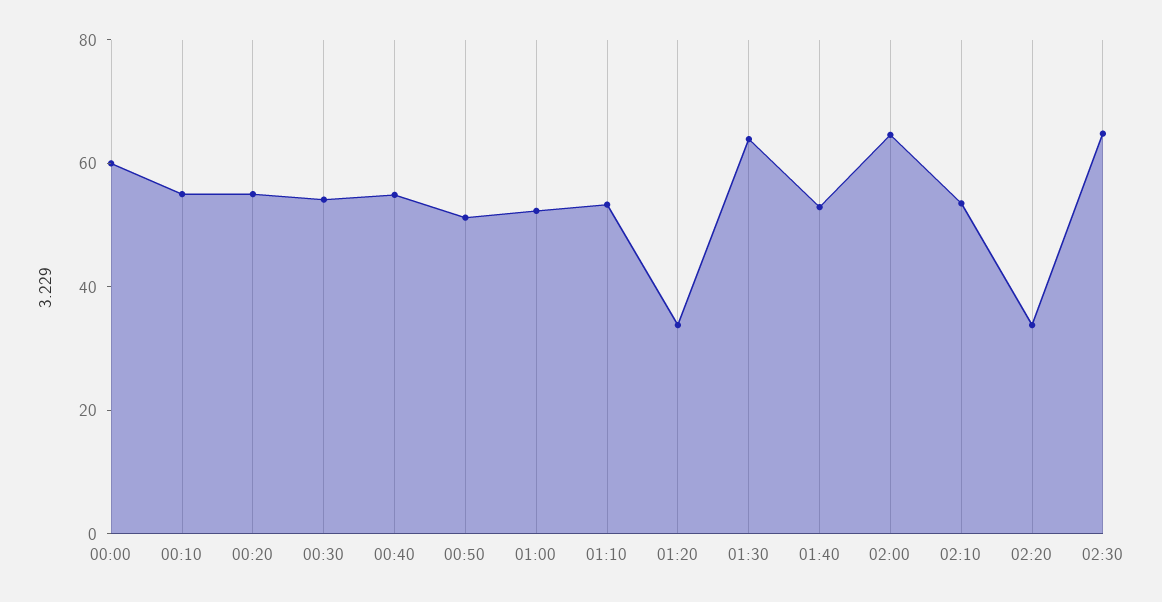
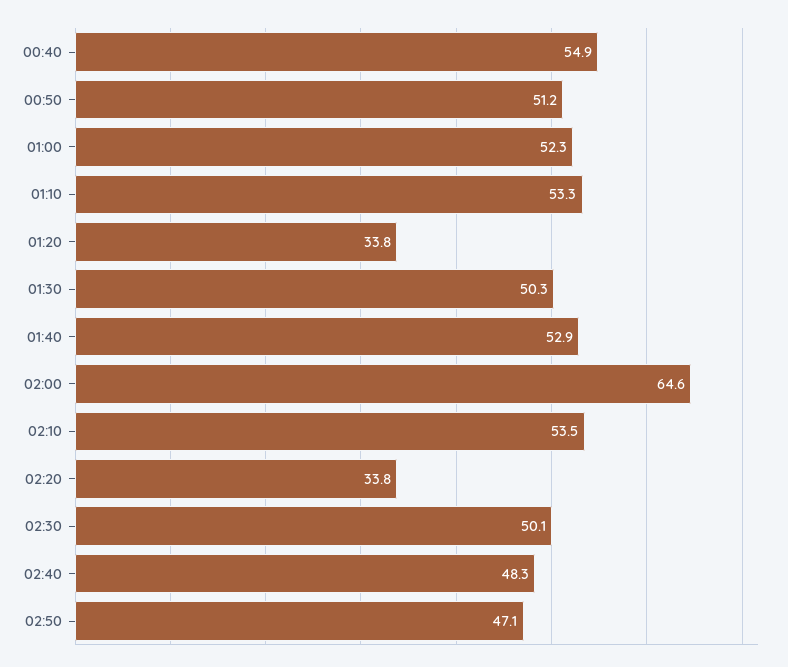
00:00: 60 -> none
00:10: 55 -> none
00:20: 55 -> none
00:30: 55 -> none
01:30: 65 -> 50.3
02:30: 65 -> 50.1
02:40: none -> 48.3
02:50: none -> 47.1

